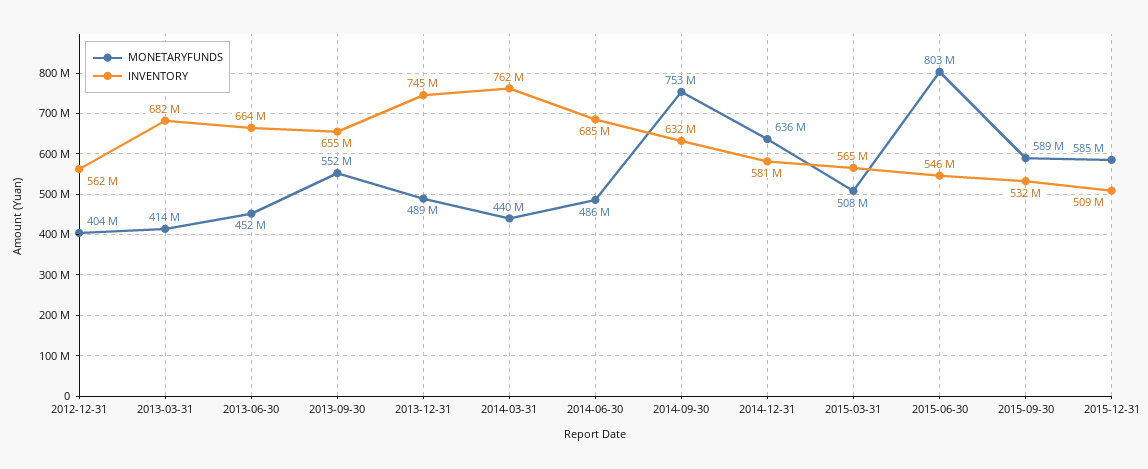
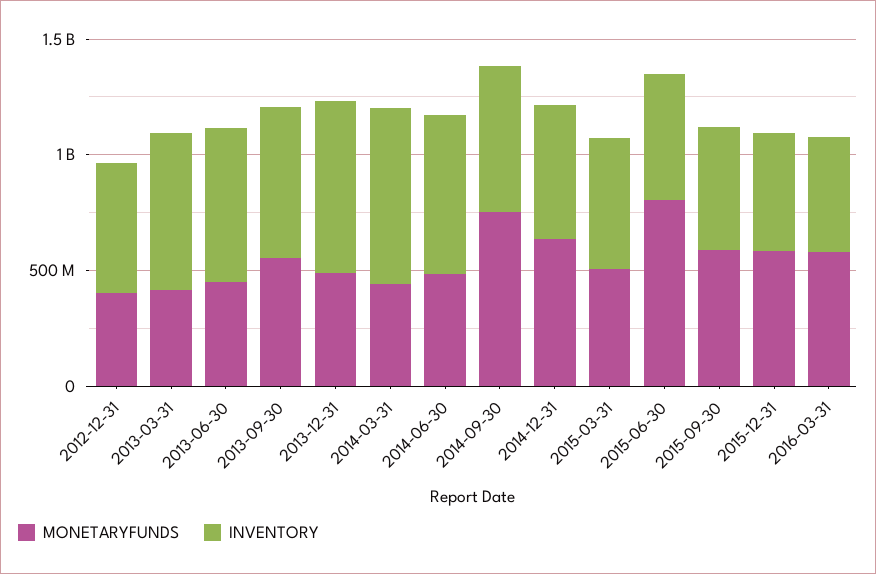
MONETARYFUNDS, 2016-03-31: none -> 600000000
INVENTORY, 2016-03-31: none -> 500000000

